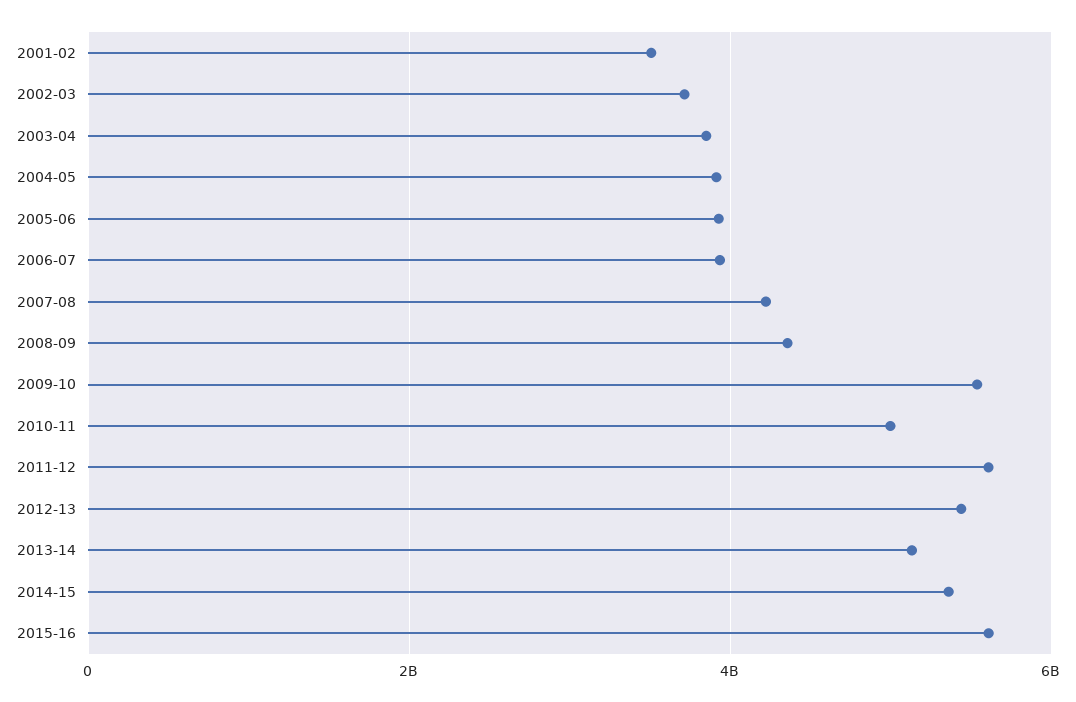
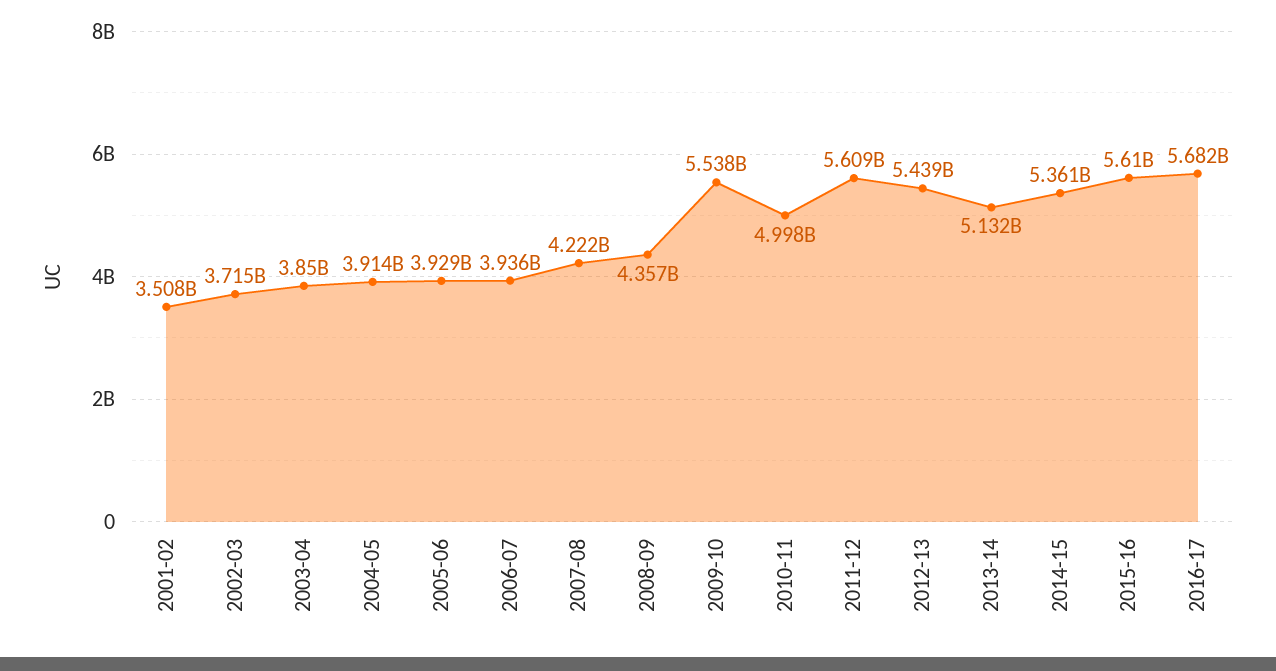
2016-17: none -> 5682000000

